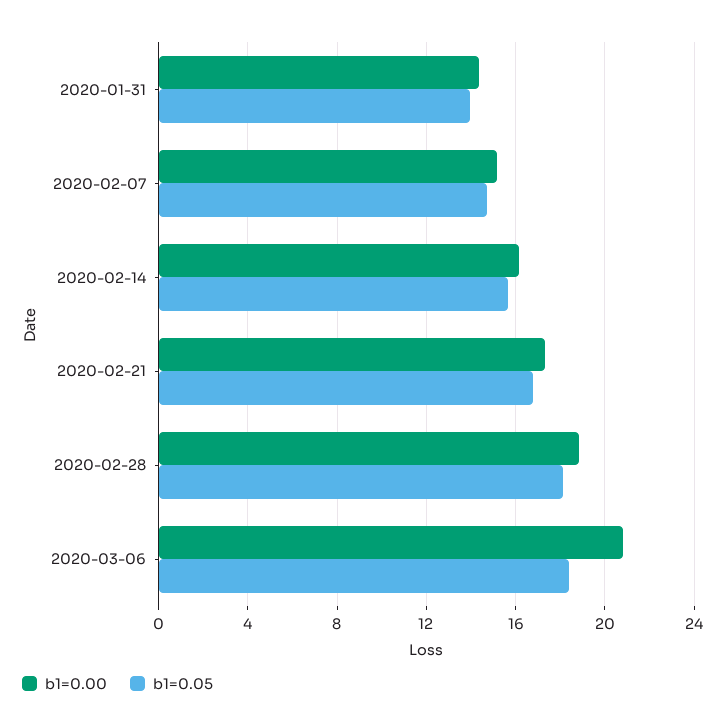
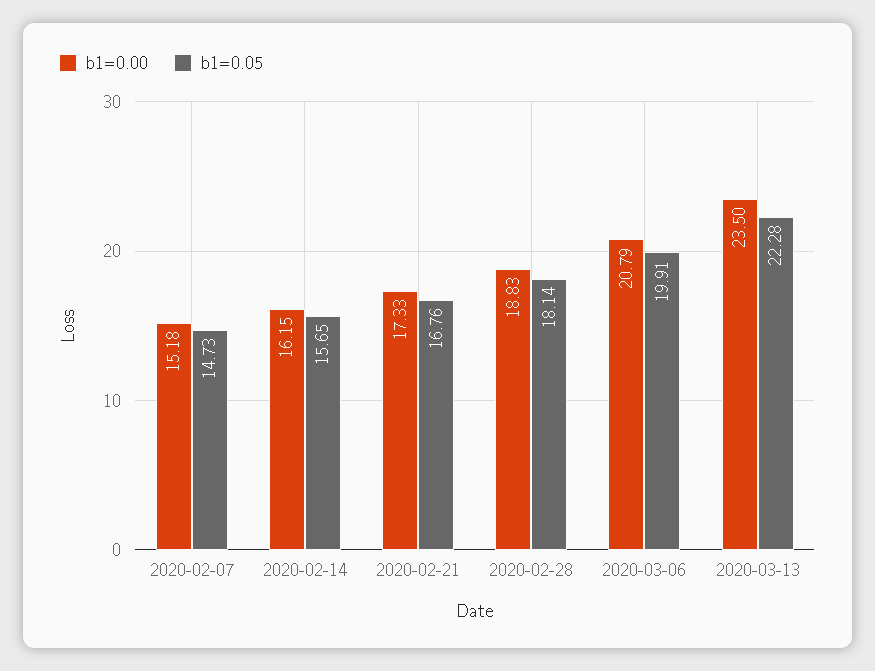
b1=0.00, 2020-01-31: 14.5 -> none
b1=0.05, 2020-01-31: 14 -> none
b1=0.05, 2020-03-06: 18.5 -> 19.91
b1=0.00, 2020-03-13: none -> 23.5
b1=0.05, 2020-03-13: none -> 22.28

